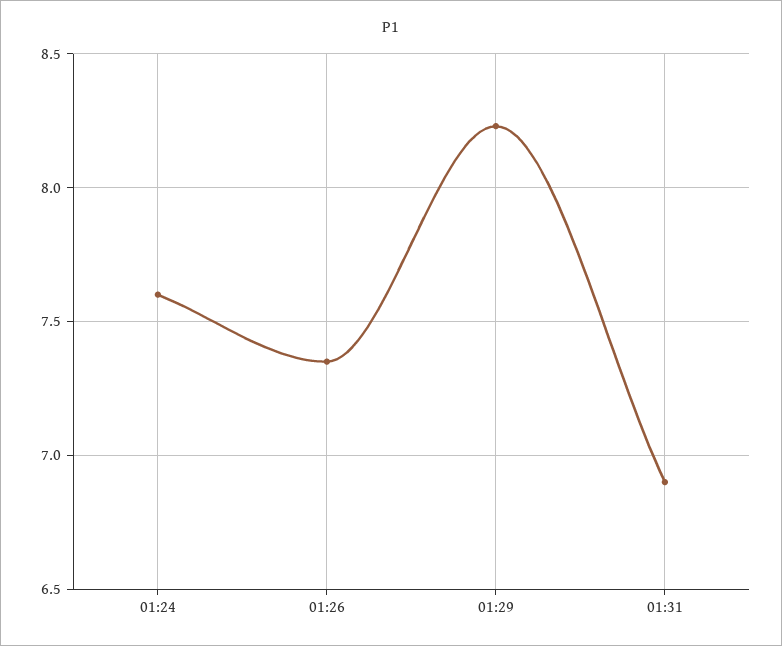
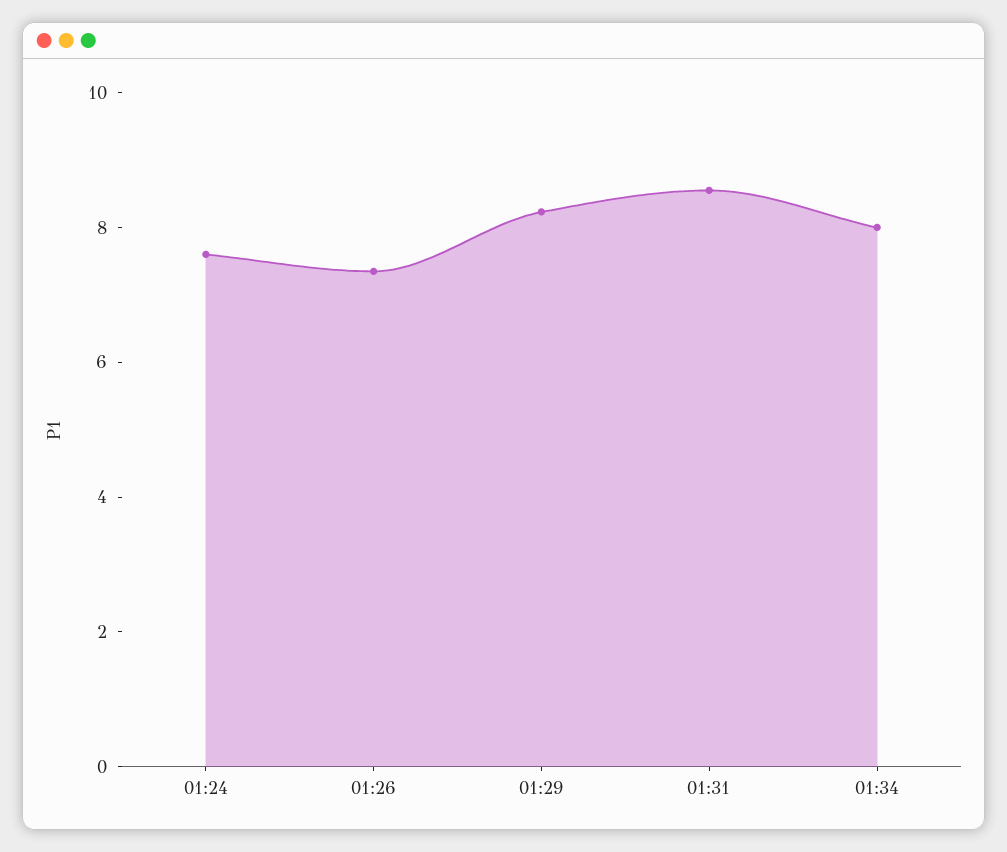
01:31: 6.9 -> 8.5
01:34: none -> 8

